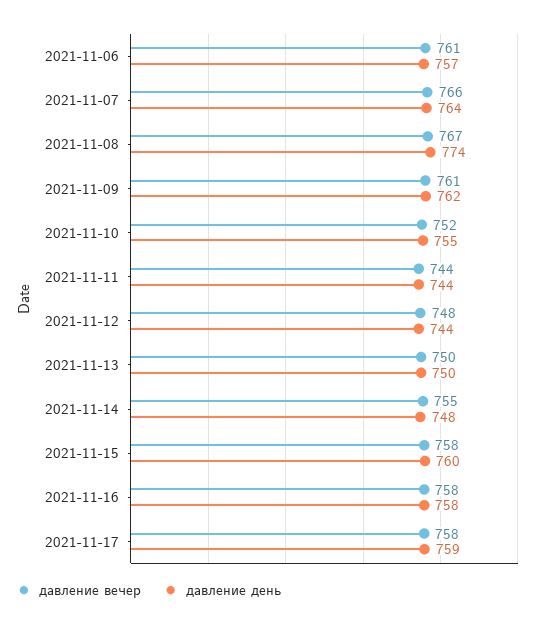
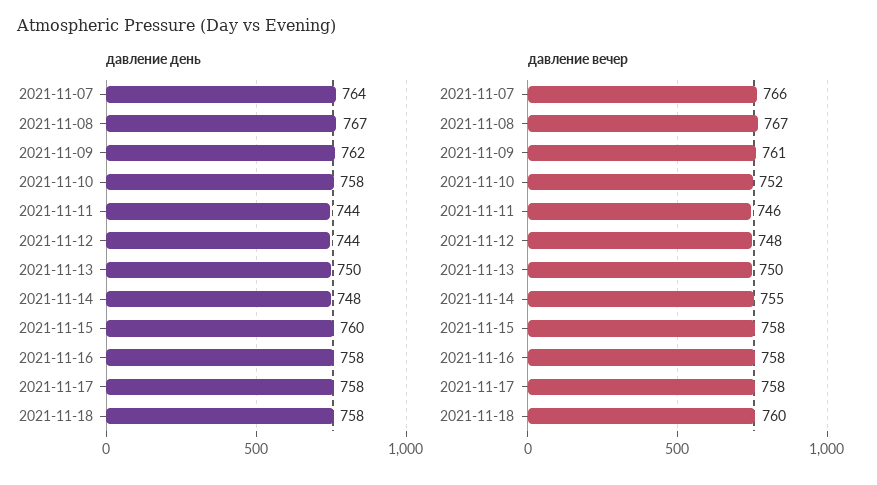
давление вечер, 2021-11-06: 761 -> none
давление день, 2021-11-06: 757 -> none
давление день, 2021-11-08: 774 -> 767
давление день, 2021-11-10: 755 -> 758
давление вечер, 2021-11-11: 744 -> 746
давление день, 2021-11-17: 759 -> 758
давление день, 2021-11-18: none -> 758
давление вечер, 2021-11-18: none -> 760

